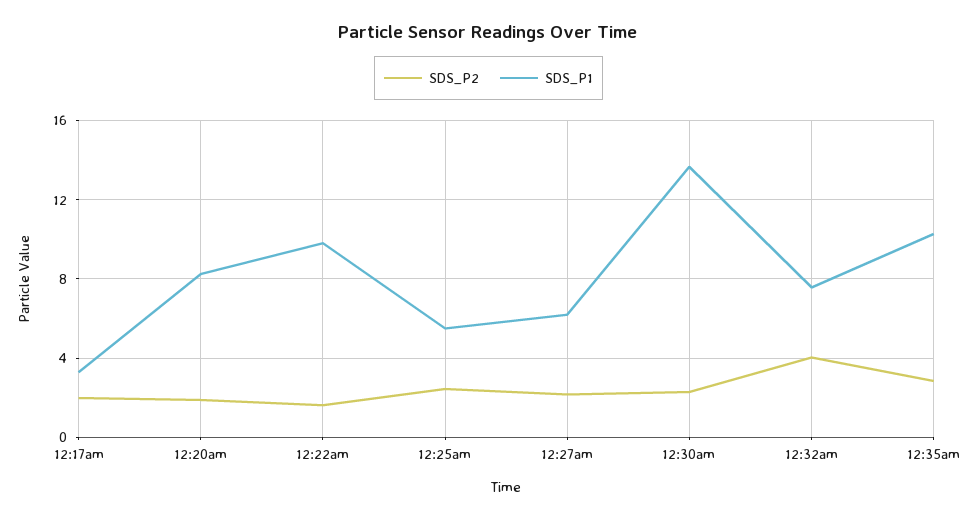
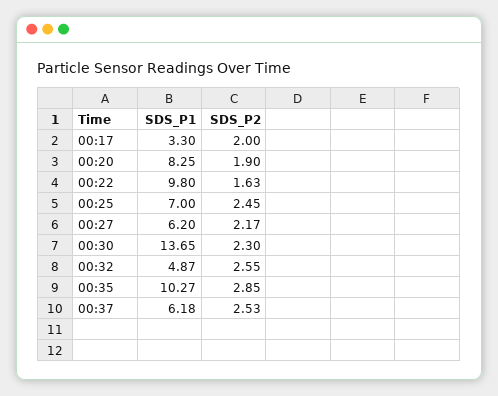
SDS_P1, 12:25am: 5.5 -> 7
SDS_P2, 12:32am: 4 -> 2.55
SDS_P1, 12:32am: 7.5 -> 4.87
SDS_P1, 00:37: none -> 6.18
SDS_P2, 00:37: none -> 2.53

